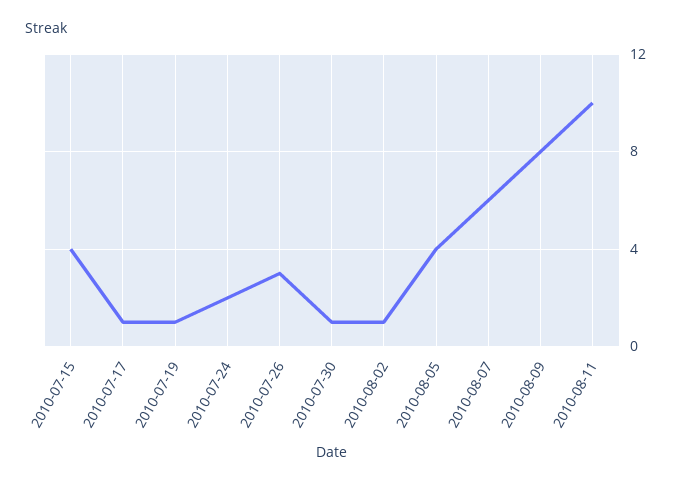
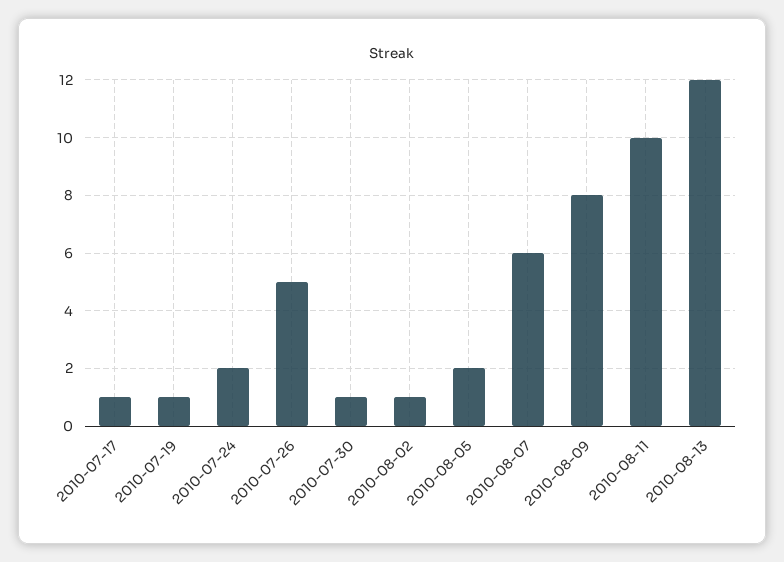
2010-07-15: 4 -> none
2010-07-26: 3 -> 5
2010-08-05: 4 -> 2
2010-08-13: none -> 12

